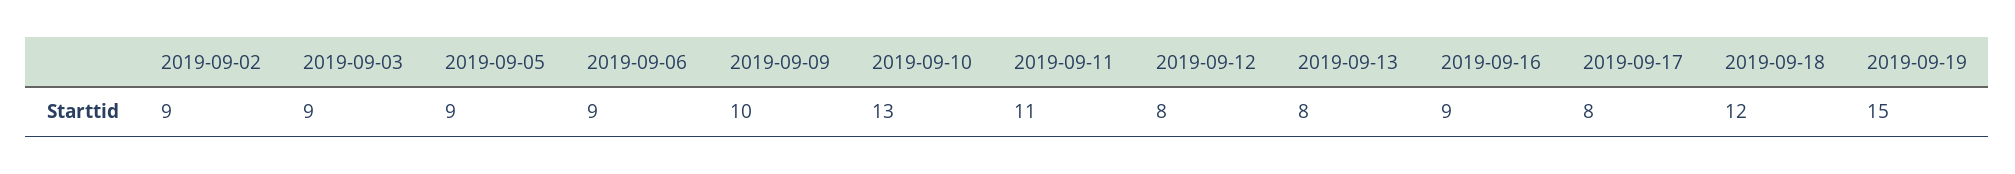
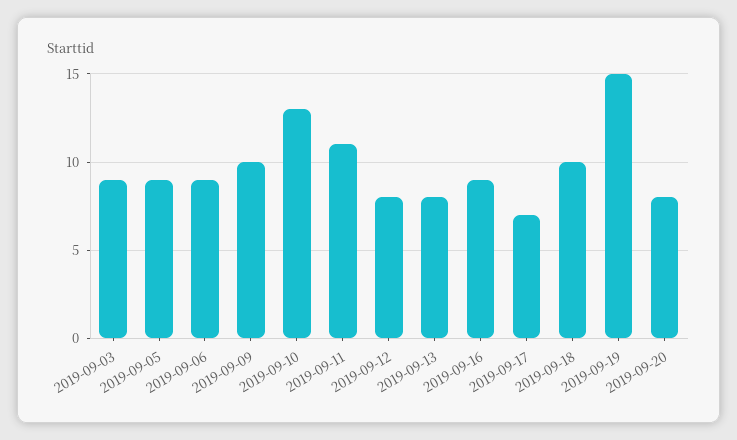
2019-09-02: 9 -> none
2019-09-17: 8 -> 7
2019-09-18: 12 -> 10
2019-09-20: none -> 8

